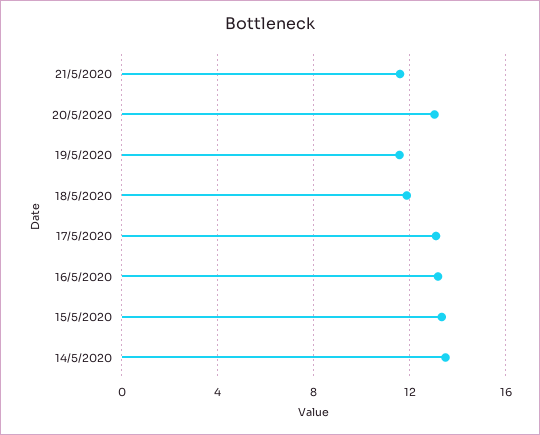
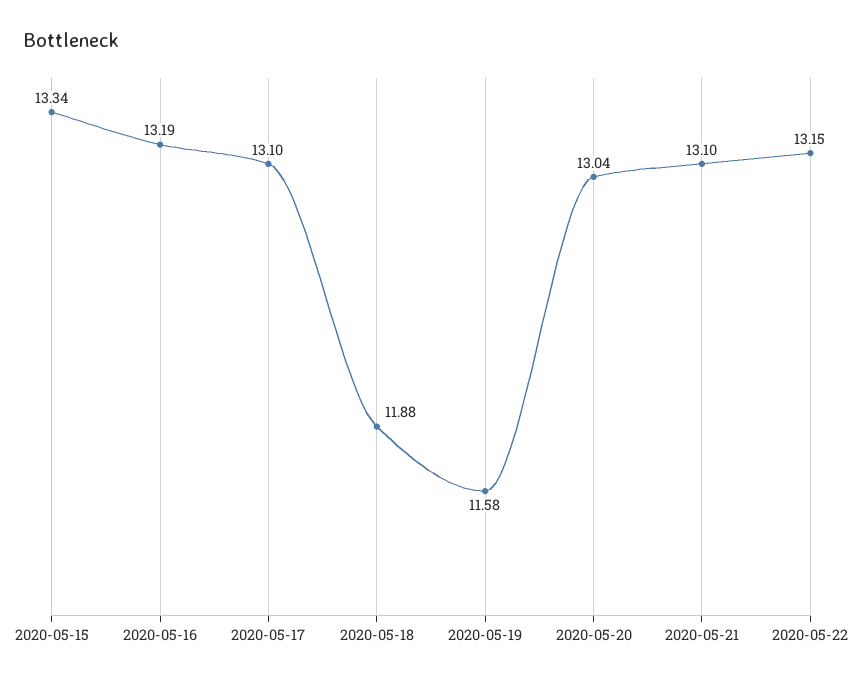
21/5/2020: 11.5 -> 13.1
14/5/2020: 13.5 -> none
2020-05-22: none -> 13.15

